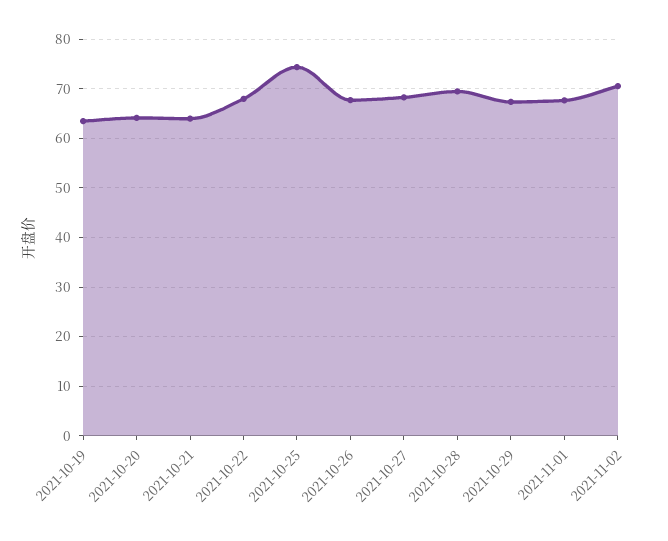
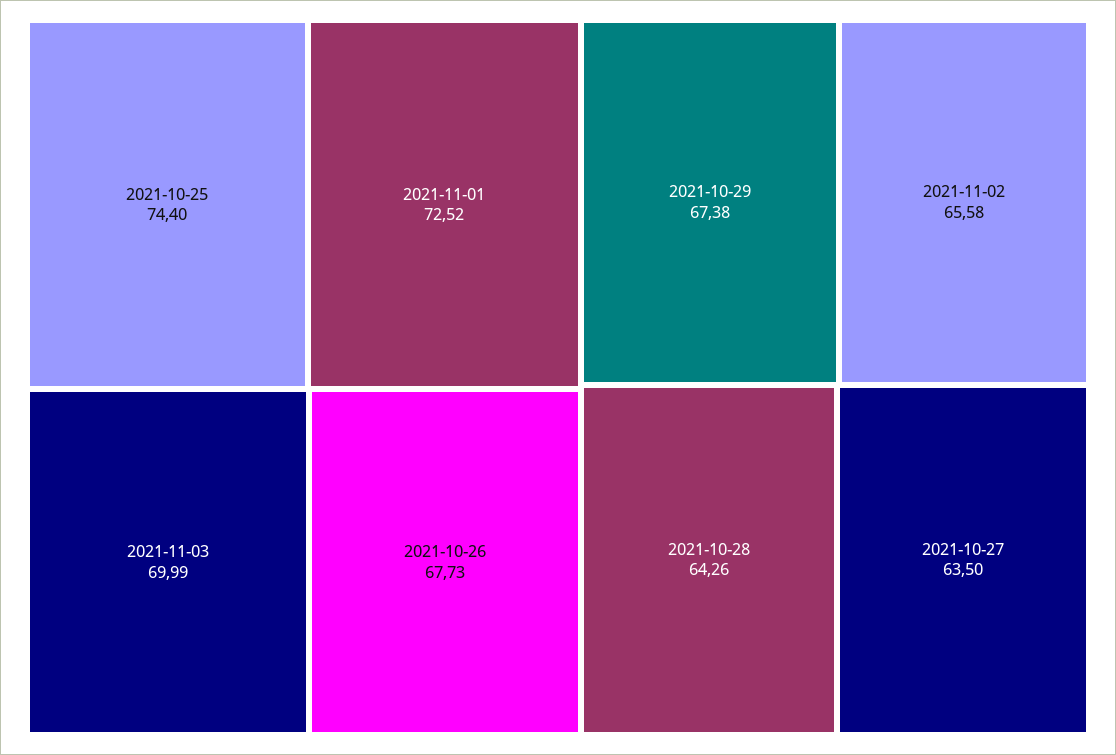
2021-10-19: 64 -> none
2021-10-20: 64 -> none
2021-10-21: 64 -> none
2021-10-22: 68 -> none
2021-10-27: 68 -> 63.5
2021-10-28: 70 -> 64.26
2021-11-01: 68 -> 72.52
2021-11-02: 70 -> 65.58
2021-11-03: none -> 69.99

